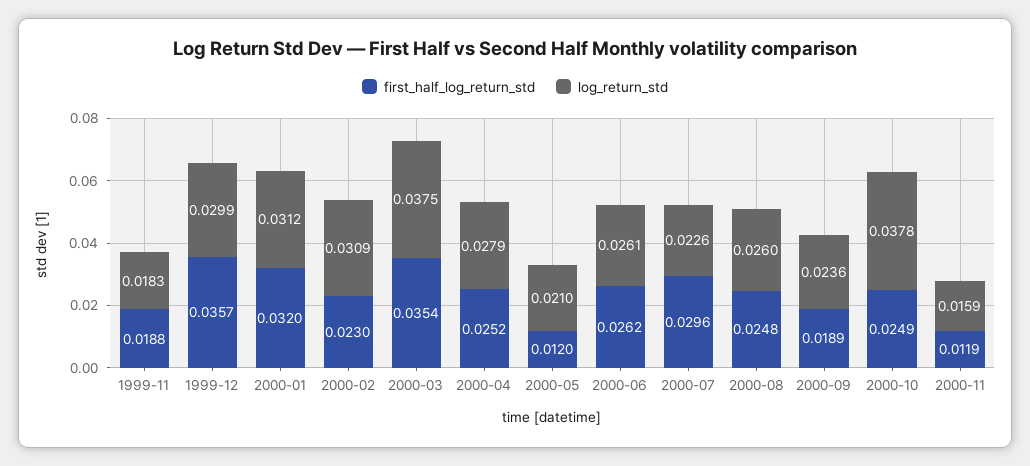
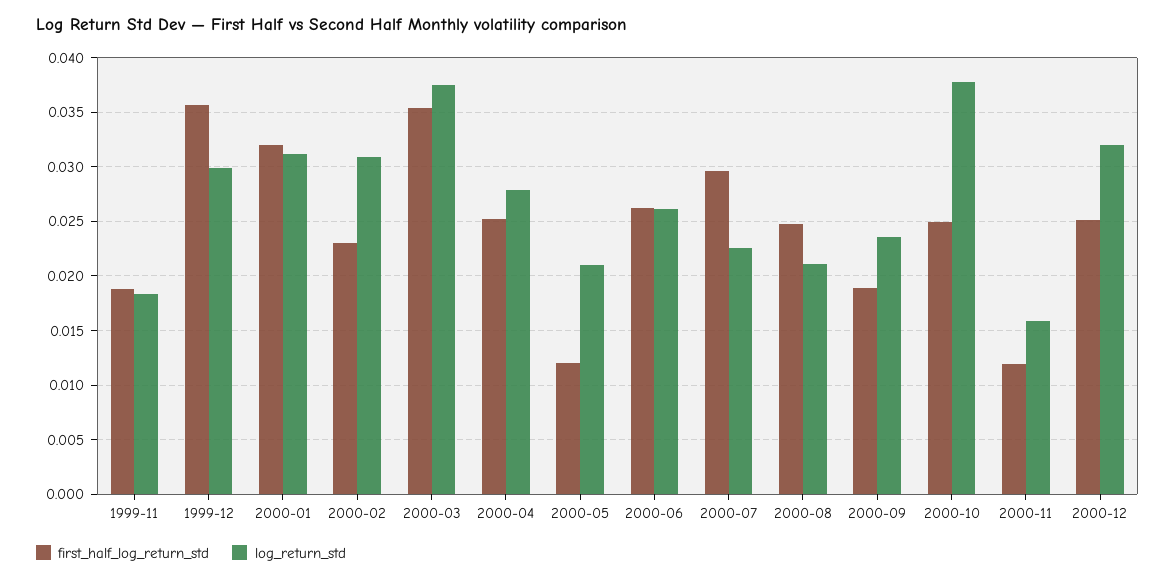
log_return_std, 2000-08: 0.026 -> 0.021
first_half_log_return_std, 2000-12: none -> 0.025
log_return_std, 2000-12: none -> 0.032

